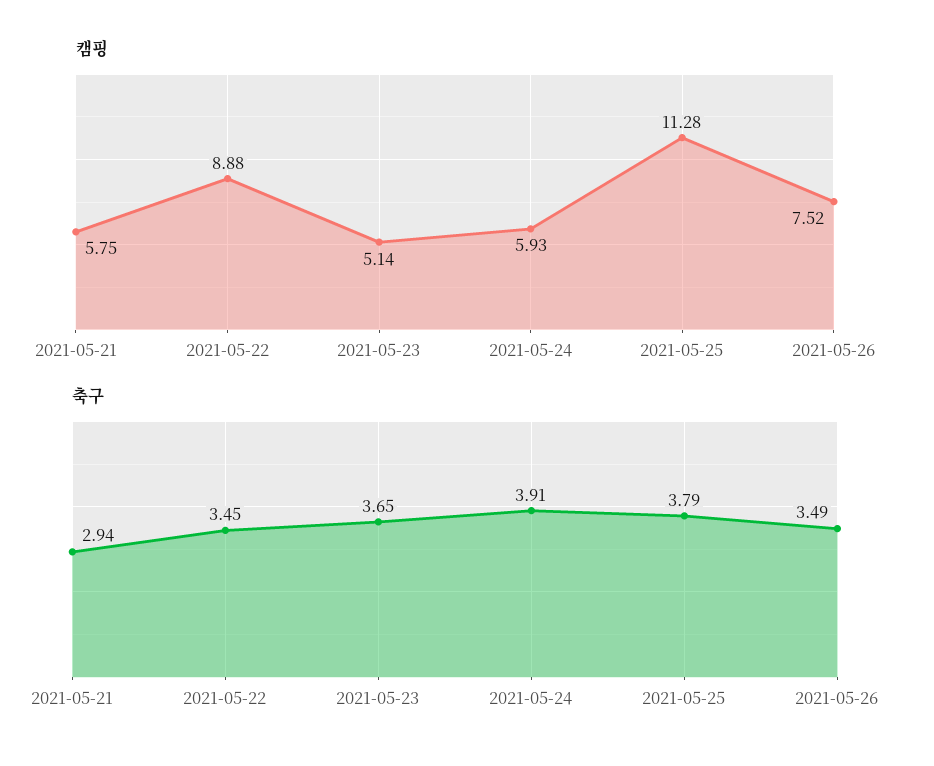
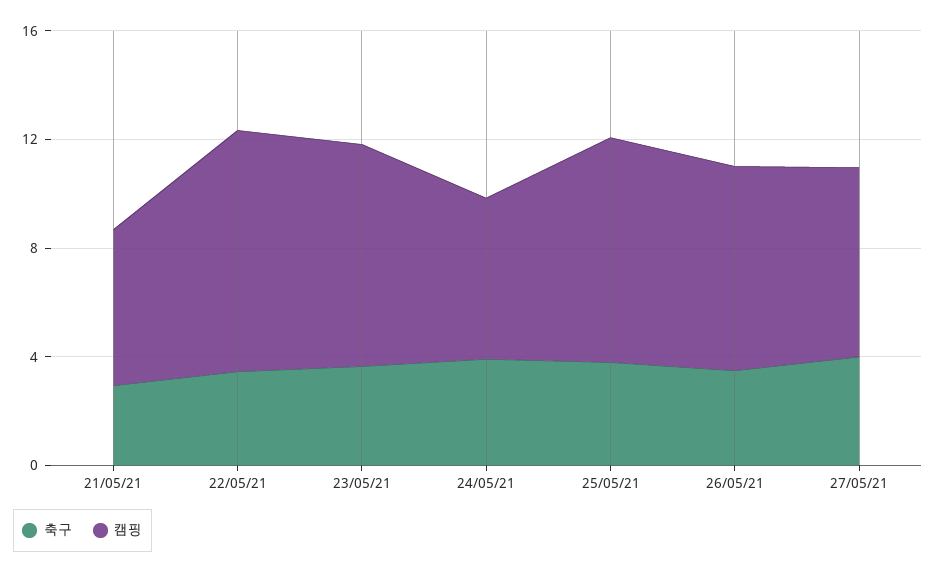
캠핑, 2021-05-23: 5.14 -> 8
캠핑, 2021-05-25: 11.28 -> 8
축구, 27/05/21: none -> 4
캠핑, 27/05/21: none -> 7

